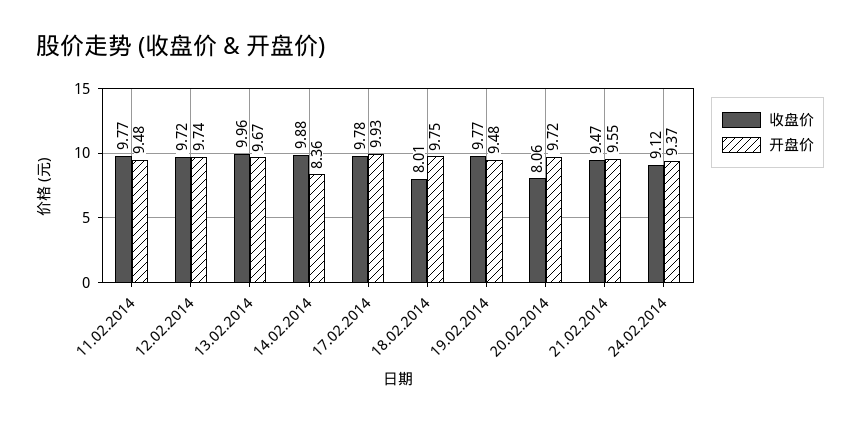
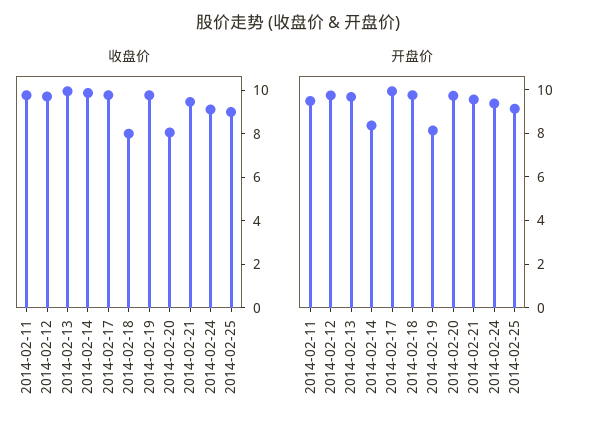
开盘价, 19.02.2014: 9.48 -> 8
收盘价, 2014-02-25: none -> 9
开盘价, 2014-02-25: none -> 9

